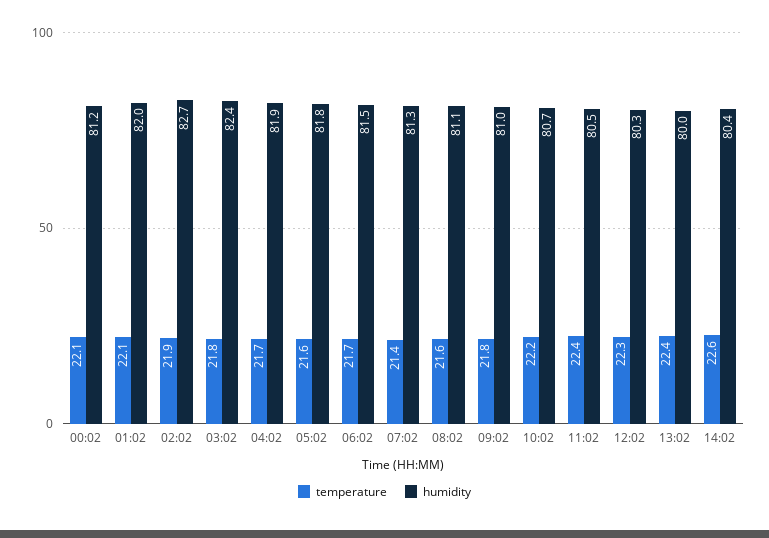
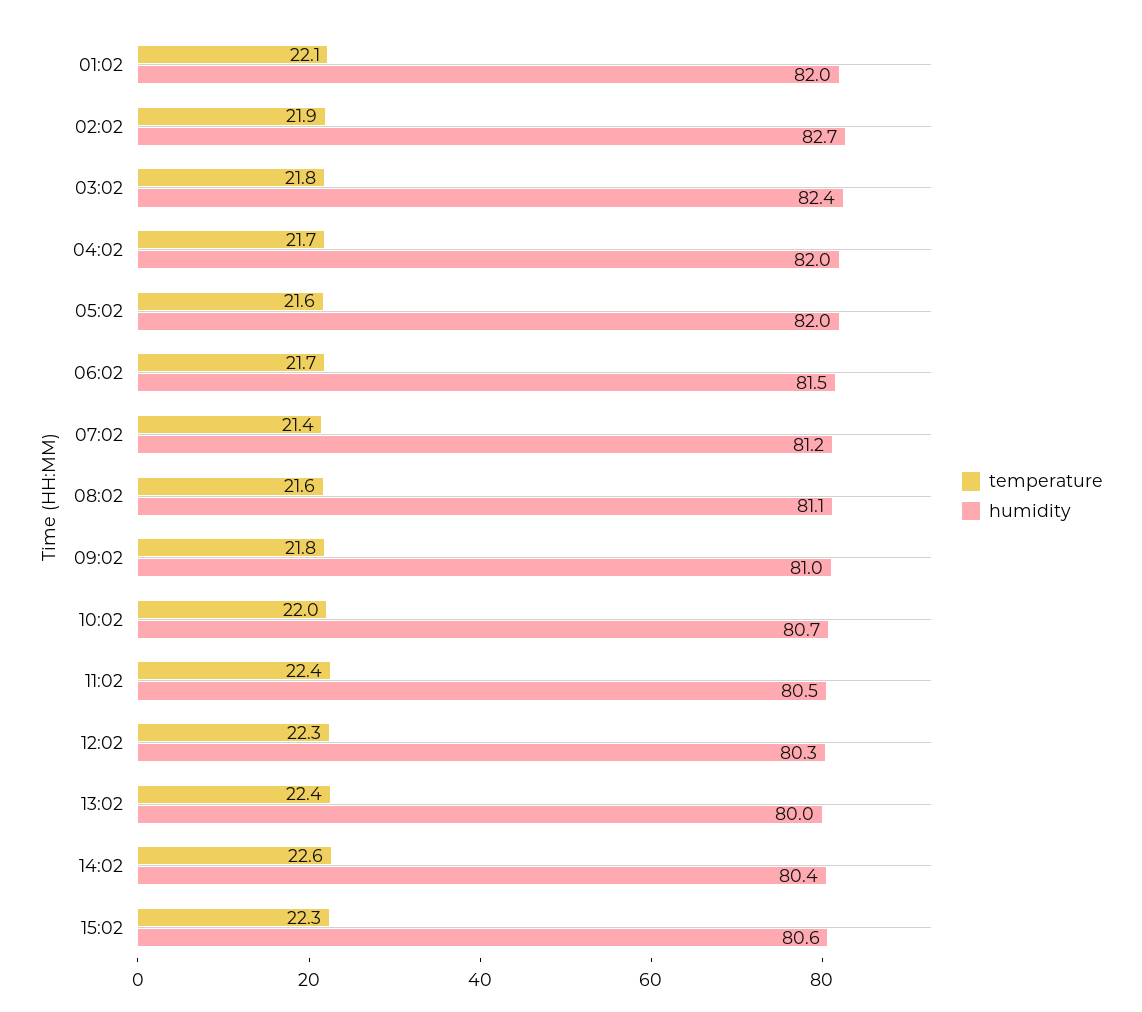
temperature, 00:02: 22.1 -> none
humidity, 00:02: 81.2 -> none
humidity, 04:02: 81.9 -> 82
humidity, 05:02: 81.8 -> 82
humidity, 07:02: 81.3 -> 81.2
temperature, 10:02: 22.2 -> 22
temperature, 15:02: none -> 22.3
humidity, 15:02: none -> 80.6

